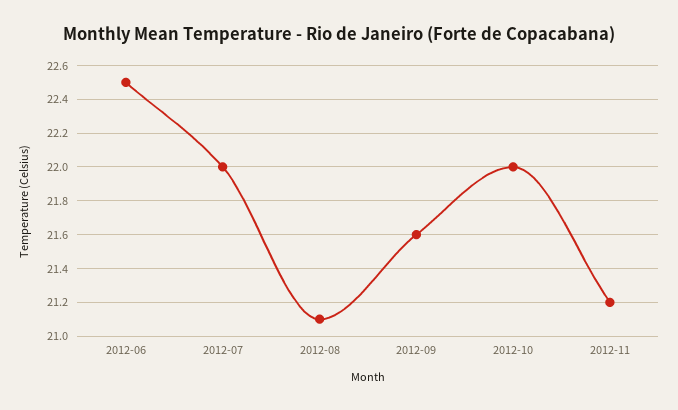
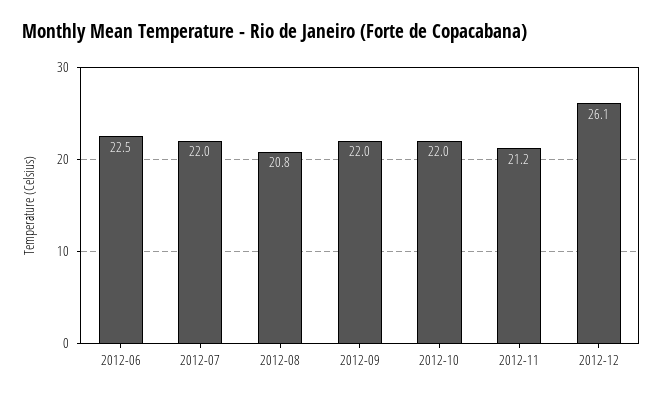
2012-08: 21.1 -> 20.8
2012-09: 21.6 -> 22
2012-12: none -> 26.1

